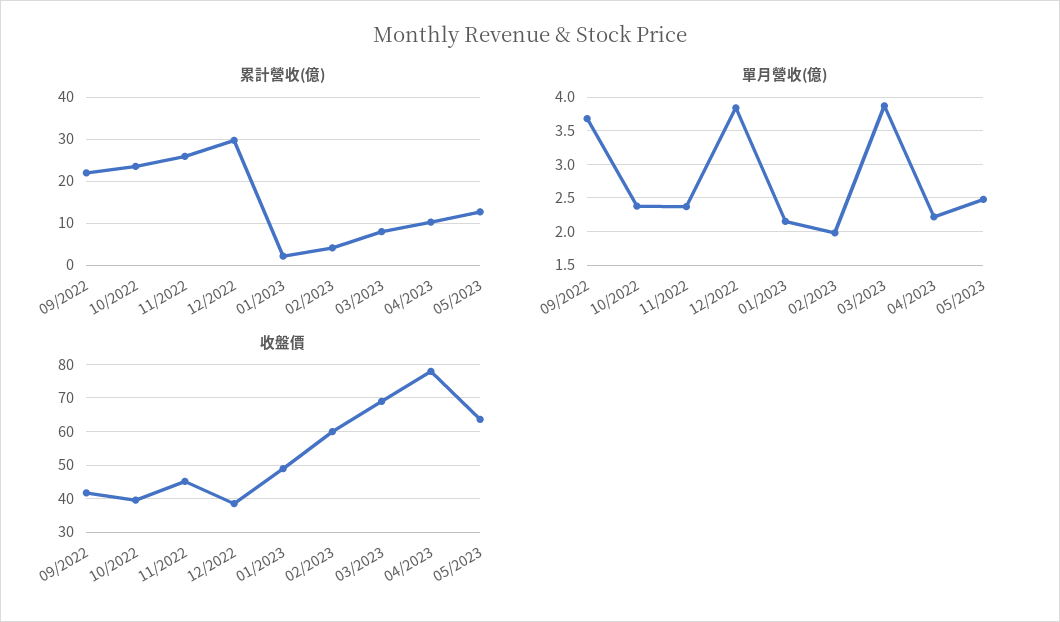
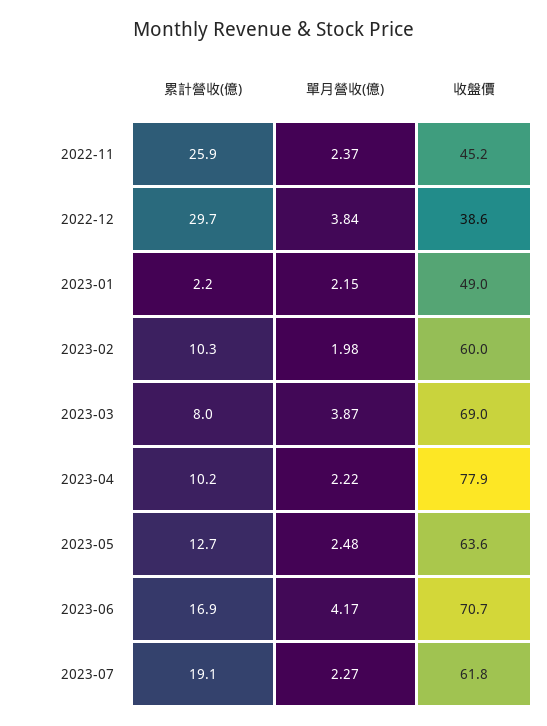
累計營收(億), 09/2022: 22 -> none
累計營收(億), 10/2022: 24 -> none
累計營收(億), 02/2023: 4 -> 10.3
單月營收(億), 09/2022: 3.7 -> none
單月營收(億), 10/2022: 2.4 -> none
收盤價, 09/2022: 42 -> none
收盤價, 10/2022: 40 -> none
累計營收(億), 2023-06: none -> 16.9
單月營收(億), 2023-06: none -> 4.17
收盤價, 2023-06: none -> 70.7
累計營收(億), 2023-07: none -> 19.1
單月營收(億), 2023-07: none -> 2.27
收盤價, 2023-07: none -> 61.8

